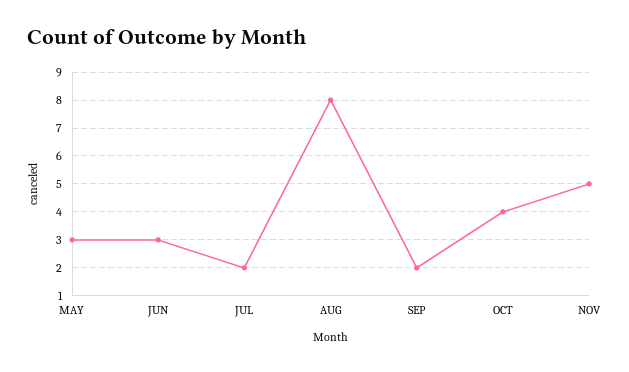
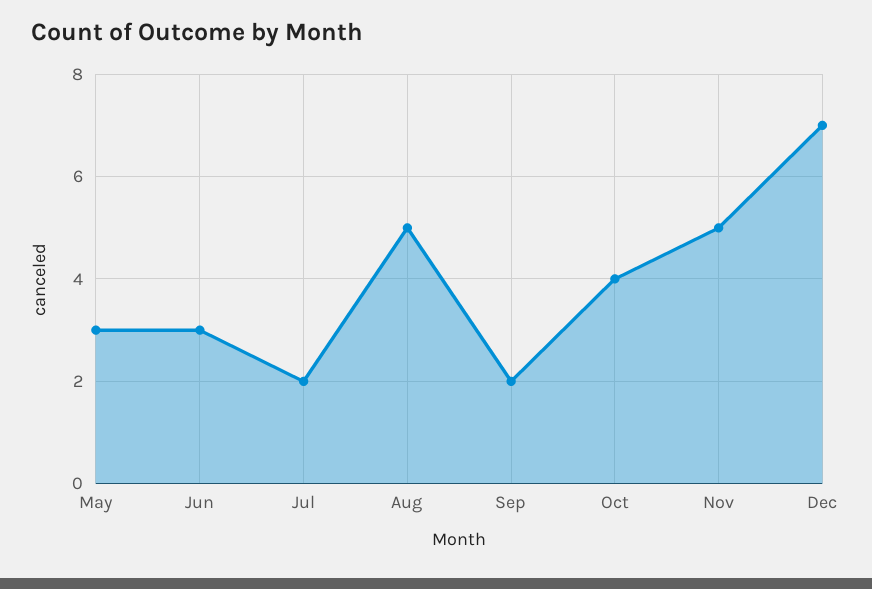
AUG: 8 -> 5
Dec: none -> 7

